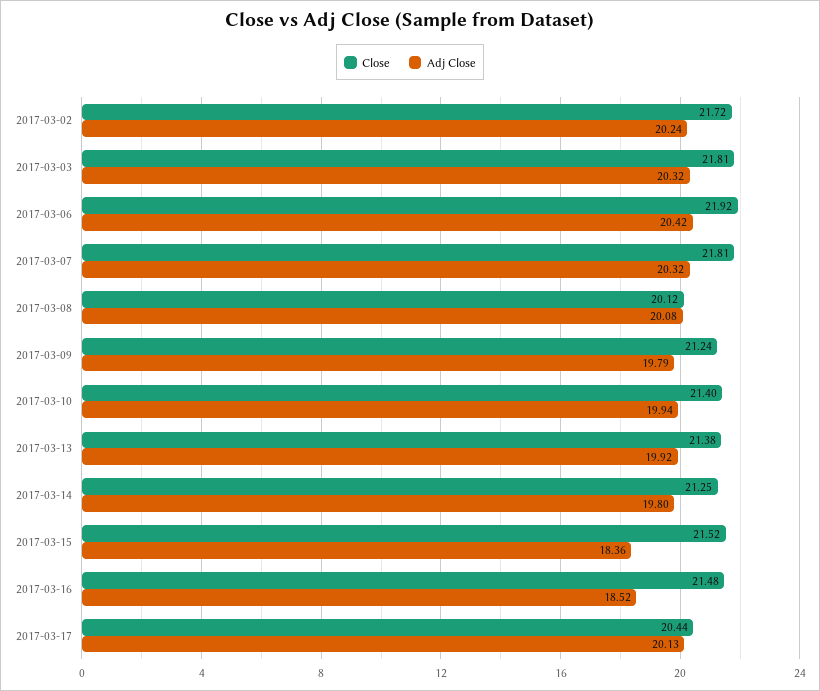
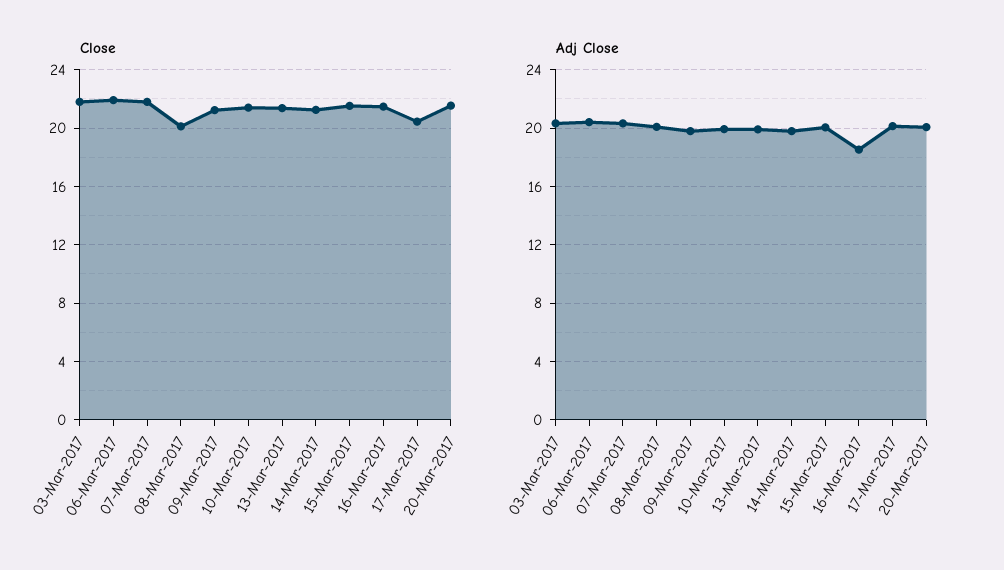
Close, 2017-03-02: 21.72 -> none
Adj Close, 2017-03-02: 20.24 -> none
Adj Close, 2017-03-15: 18.36 -> 20
Close, 20-Mar-2017: none -> 21.5
Adj Close, 20-Mar-2017: none -> 20

